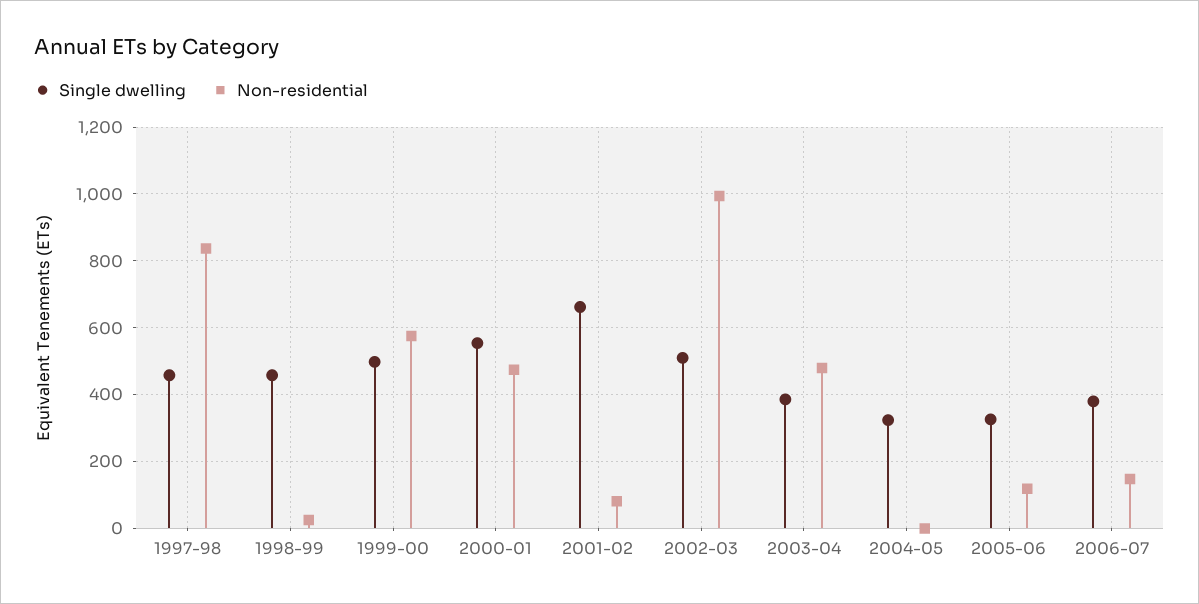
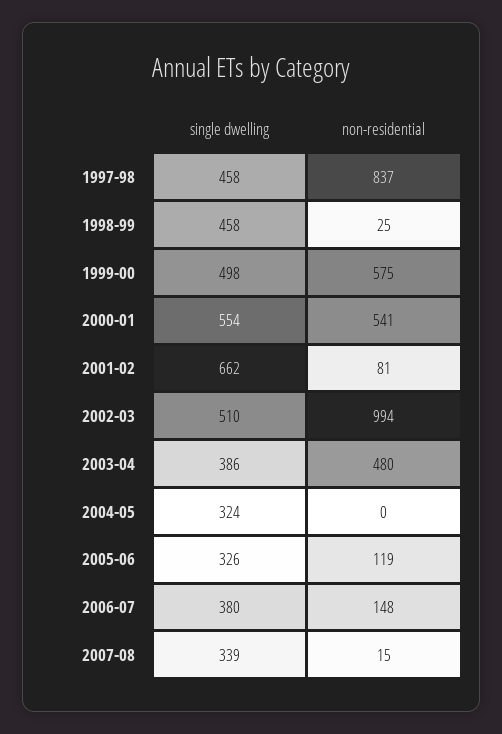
Non-residential, 2000-01: 480 -> 541
Single dwelling, 2007-08: none -> 339
Non-residential, 2007-08: none -> 15

